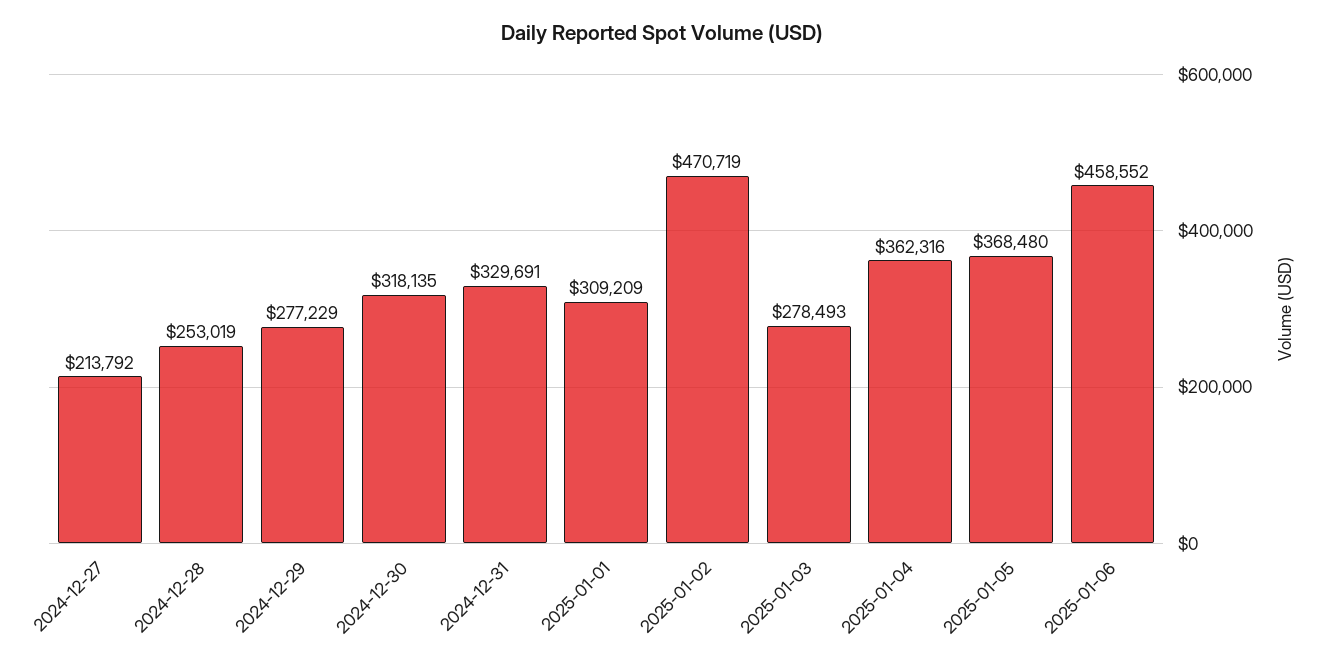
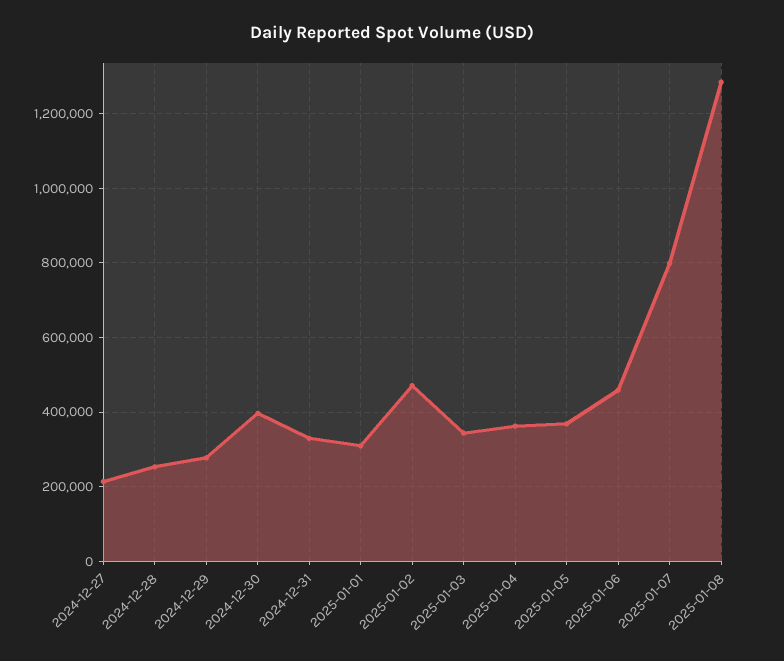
2024-12-30: 318135 -> 400000
2025-01-03: 278493 -> 340000
2025-01-07: none -> 800000
2025-01-08: none -> 1280000

